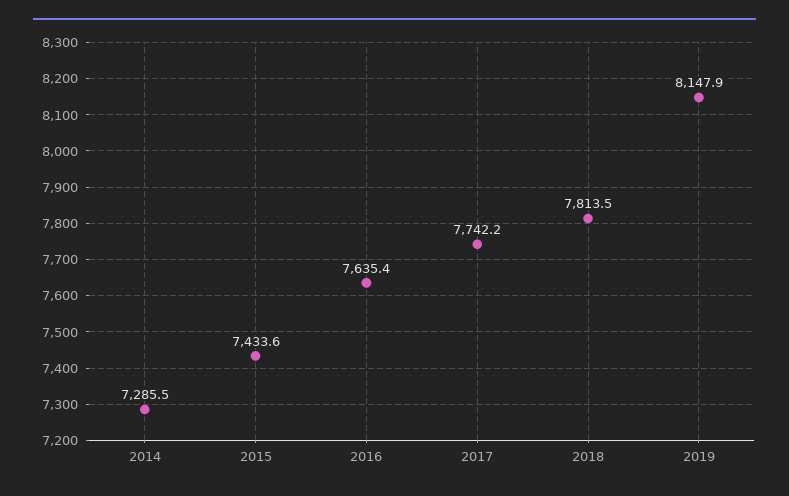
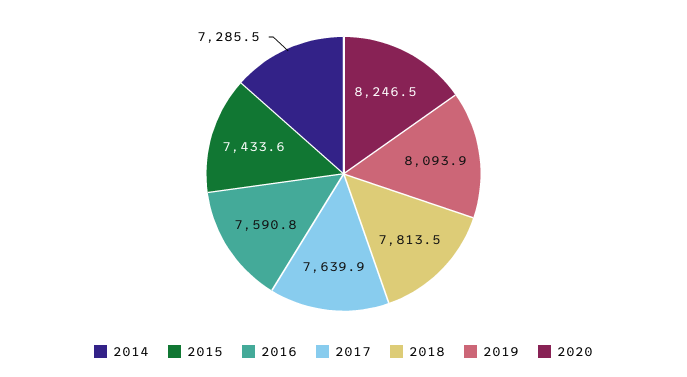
2016: 7635.4 -> 7590.8
2017: 7742.2 -> 7639.9
2019: 8147.9 -> 8093.9
2020: none -> 8246.5

